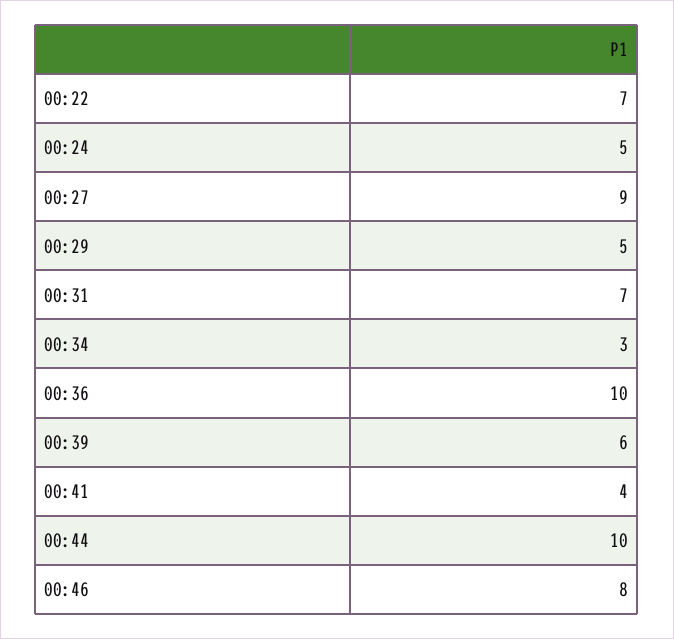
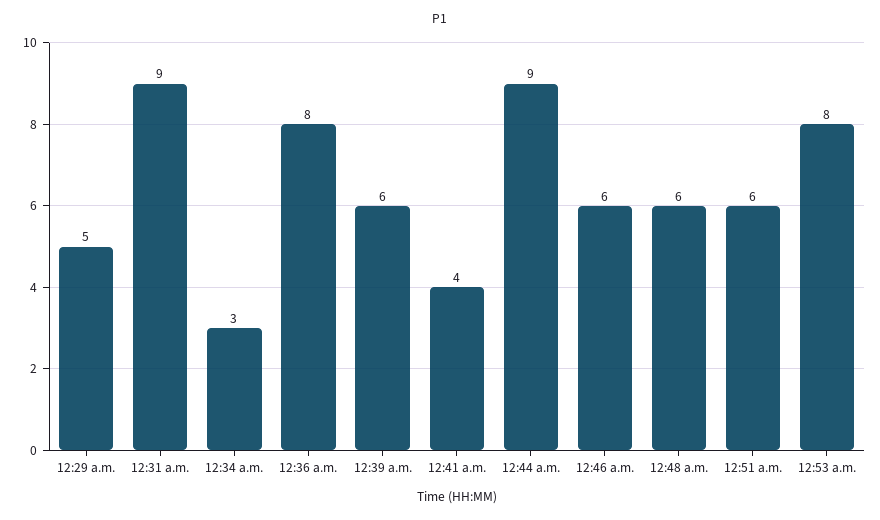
00:22: 7 -> none
00:24: 5 -> none
00:27: 9 -> none
00:31: 7 -> 9
00:36: 10 -> 8
00:44: 10 -> 9
00:46: 8 -> 6
12:48 a.m.: none -> 6
12:51 a.m.: none -> 6
12:53 a.m.: none -> 8

